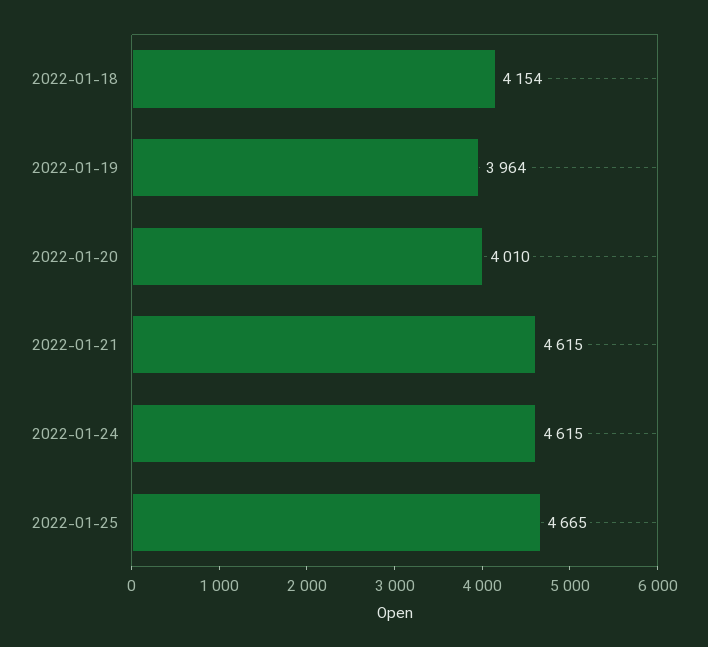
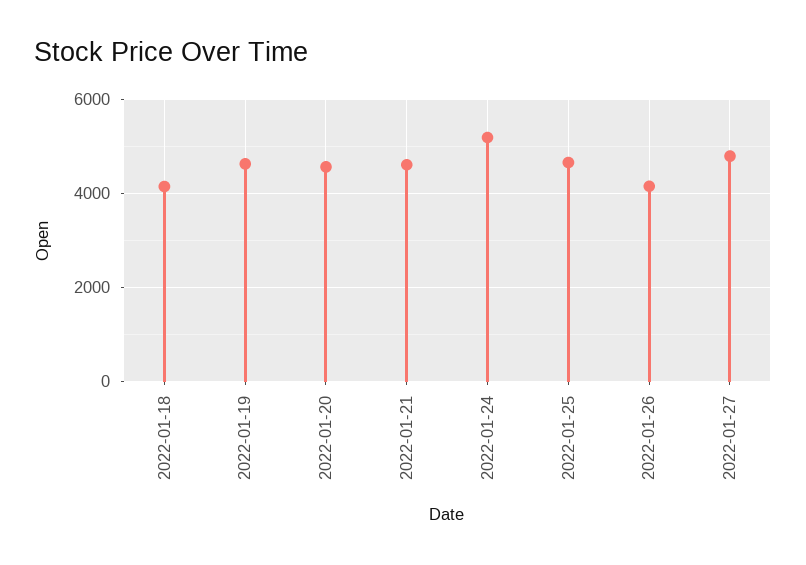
2022-01-19: 3964 -> 4600
2022-01-20: 4010 -> 4600
2022-01-24: 4615 -> 5200
2022-01-26: none -> 4200
2022-01-27: none -> 4800

